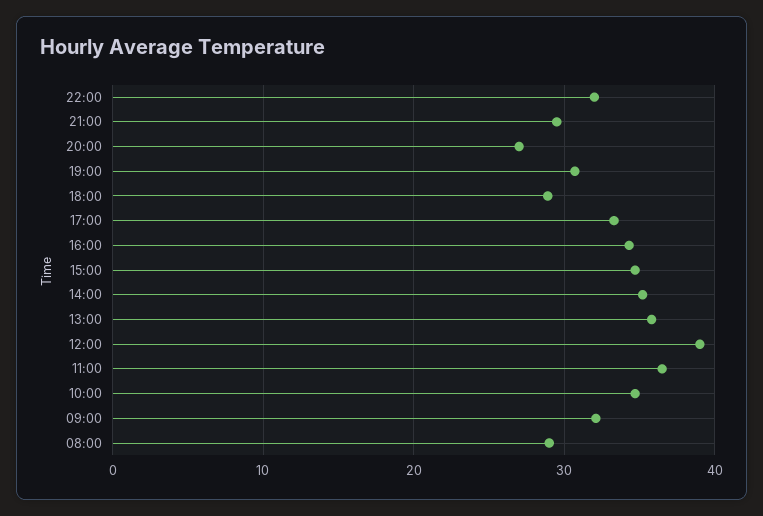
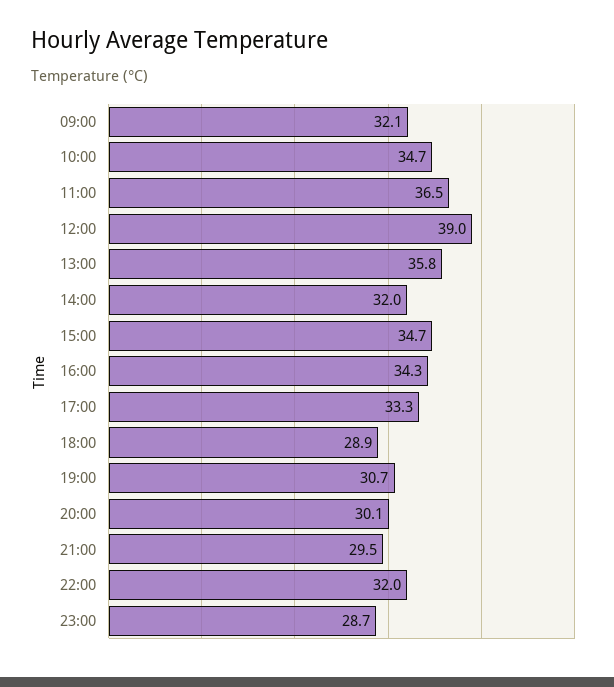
20:00: 27 -> 30.1
14:00: 35 -> 32
08:00: 29 -> none
23:00: none -> 28.7

